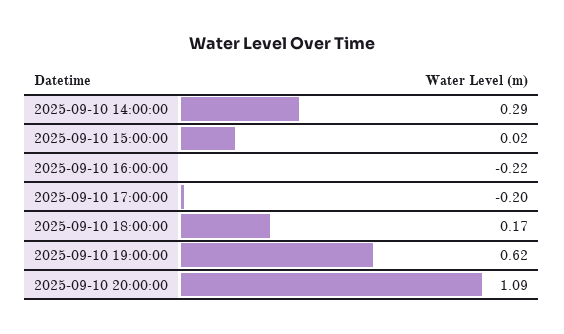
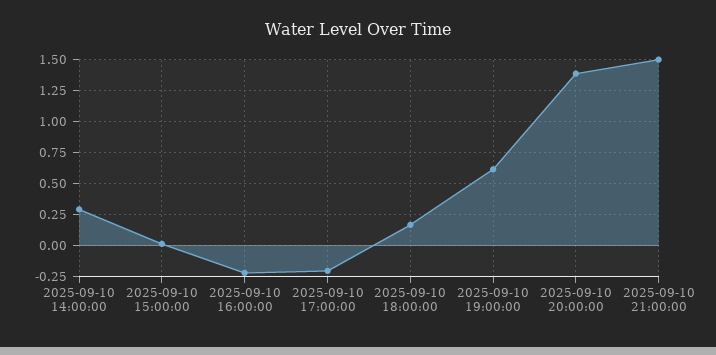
2025-09-10 20:00:00: 1.09 -> 1.4
2025-09-10 21:00:00: none -> 1.5

